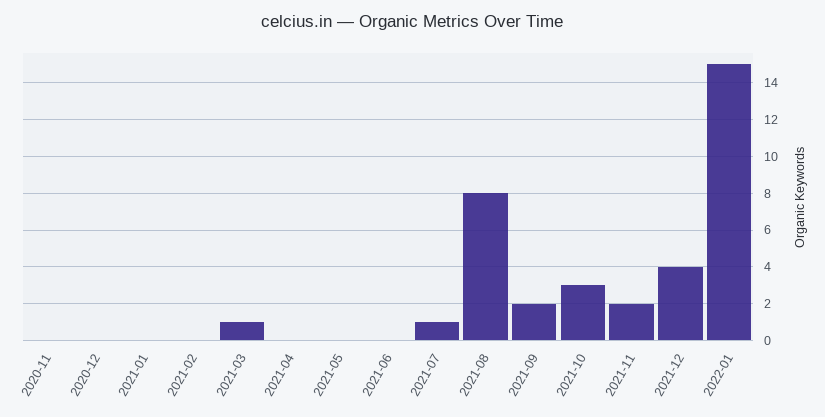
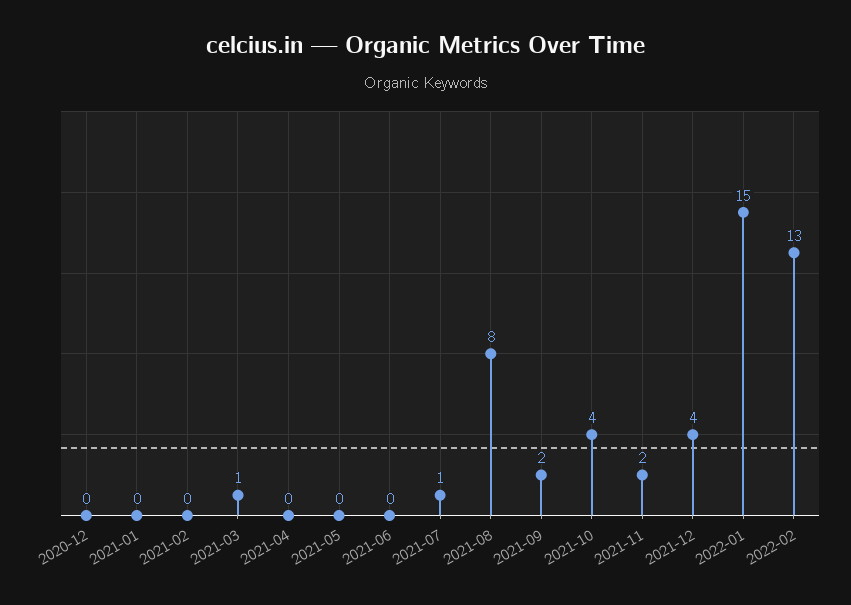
2020-11: 0 -> none
2021-10: 3 -> 4
2022-02: none -> 13

